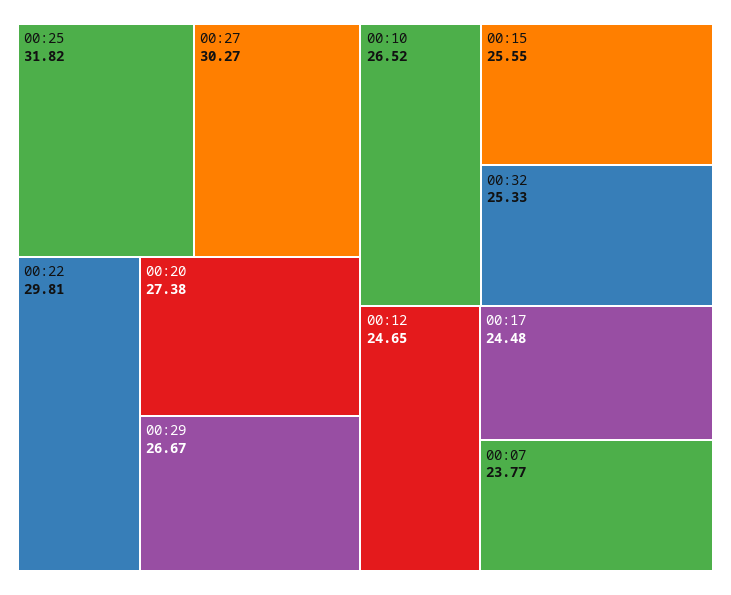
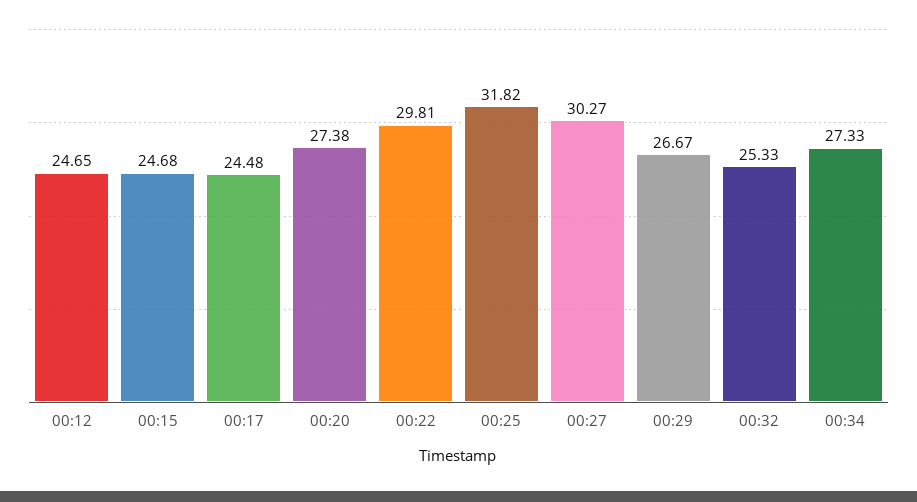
00:10: 26.52 -> none
00:15: 25.55 -> 24.68
00:07: 23.77 -> none
00:34: none -> 27.33

